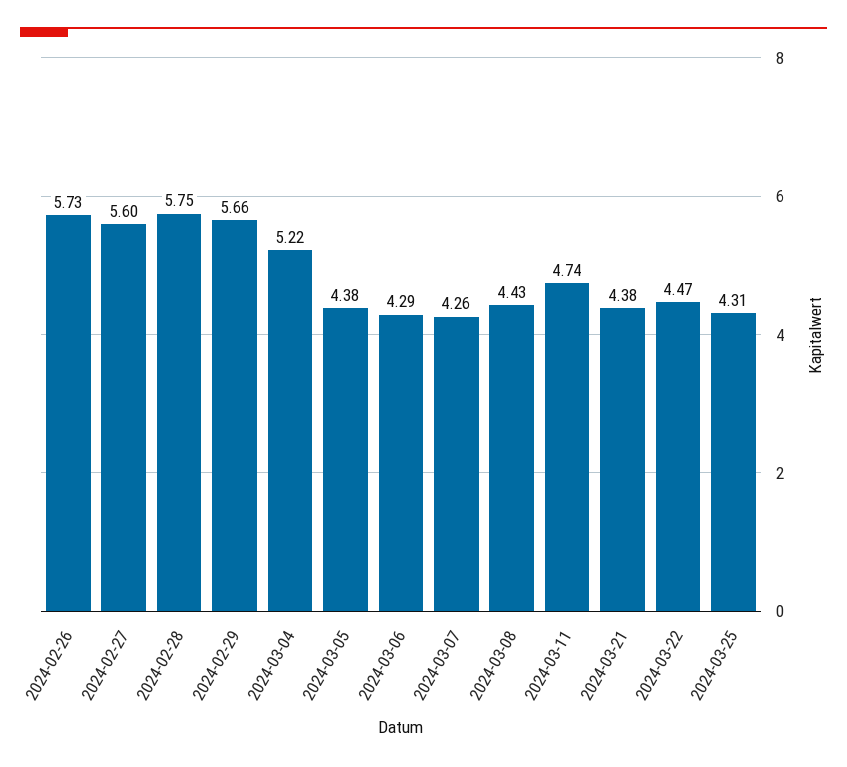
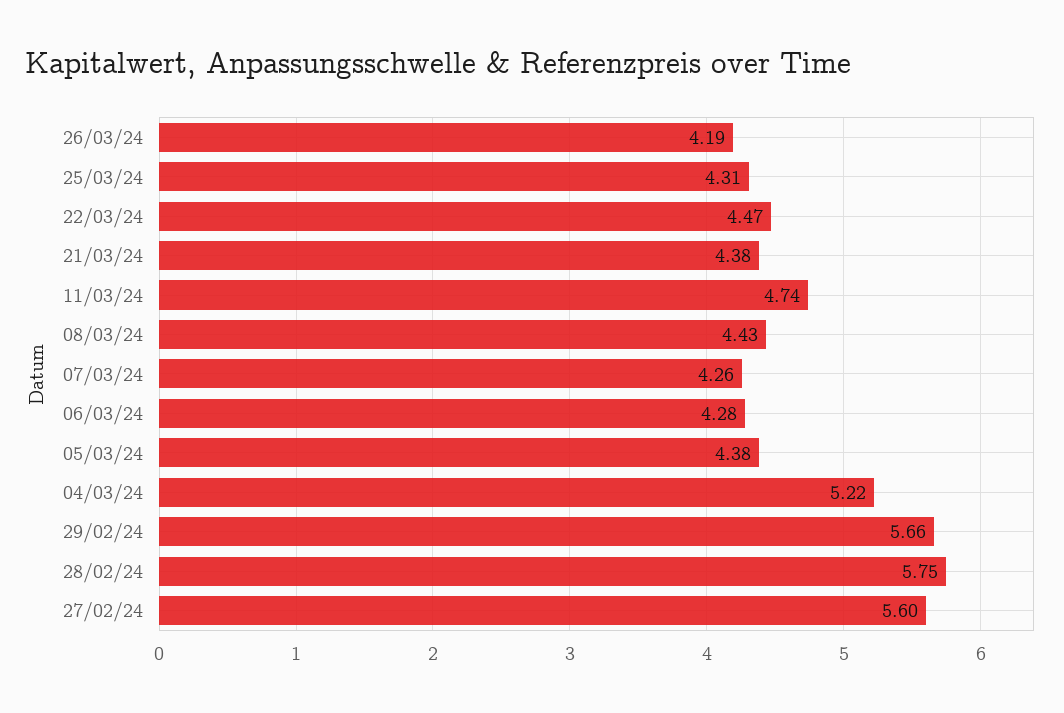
2024-02-26: 5.73 -> none
2024-03-06: 4.29 -> 4.28
26/03/24: none -> 4.19

